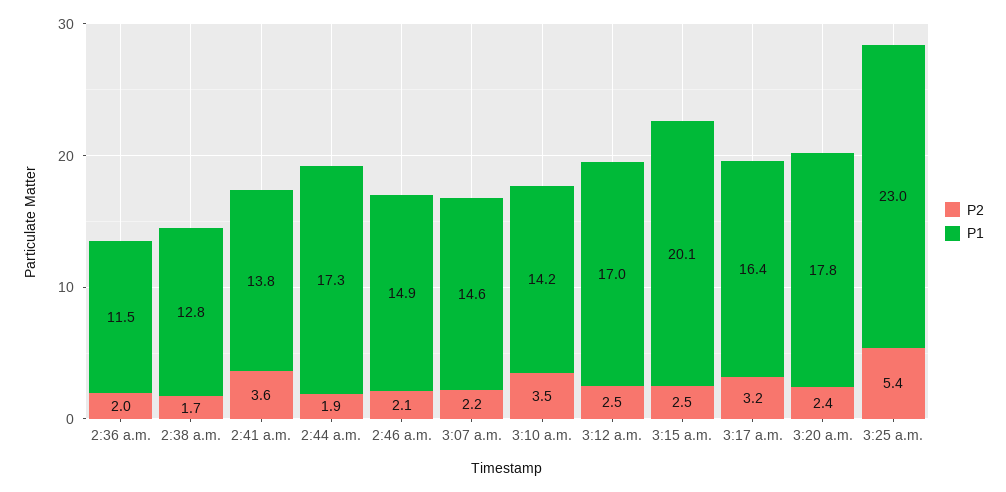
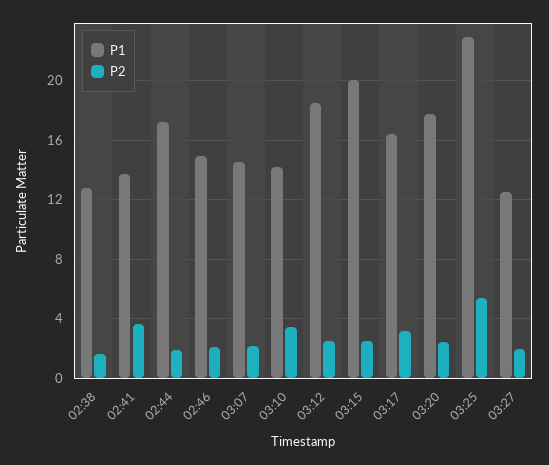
P2, 2:36 a.m.: 2 -> none
P1, 2:36 a.m.: 11.5 -> none
P1, 3:12 a.m.: 17 -> 18.5
P1, 03:27: none -> 12.5
P2, 03:27: none -> 2

